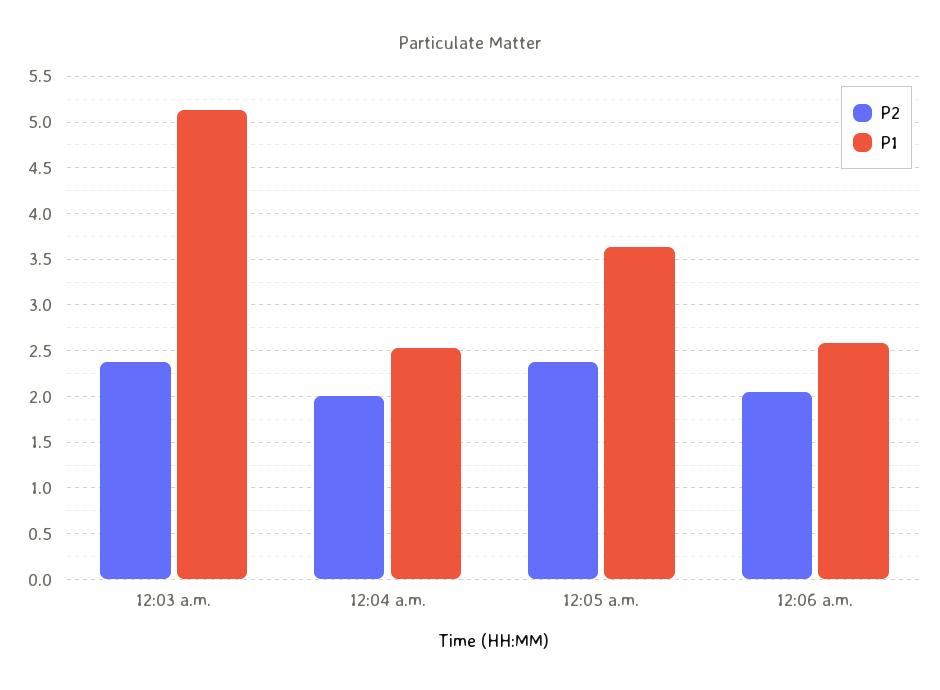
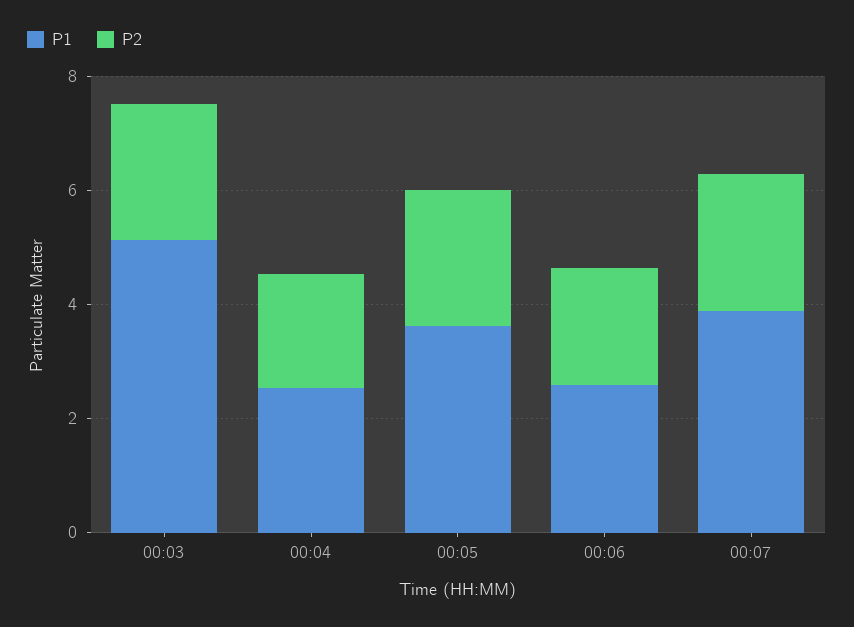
P1, 00:07: none -> 4
P2, 00:07: none -> 2.5

